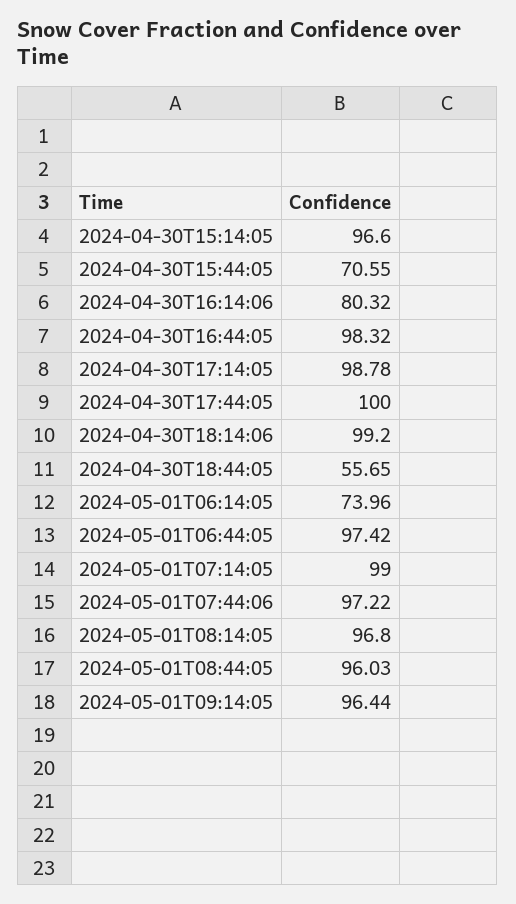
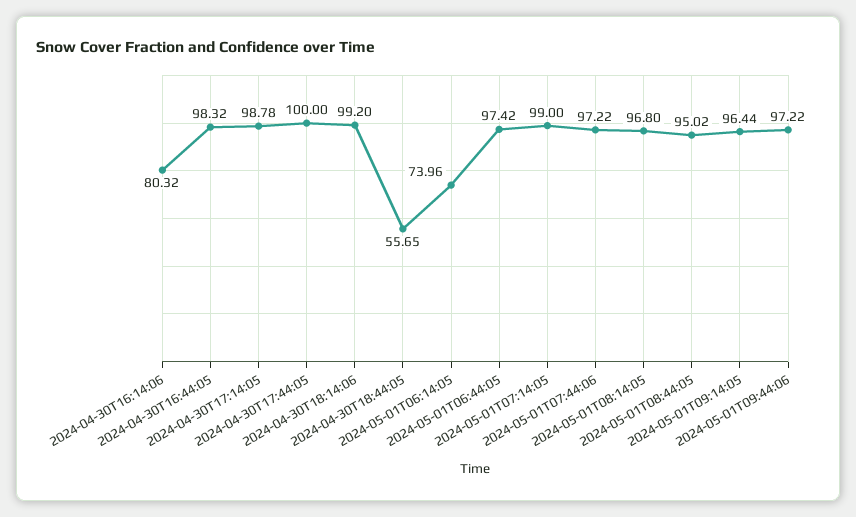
2024-04-30T15:14:05: 96.6 -> none
2024-04-30T15:44:05: 70.55 -> none
2024-05-01T08:44:05: 96.03 -> 95.02
2024-05-01T09:44:06: none -> 97.22

